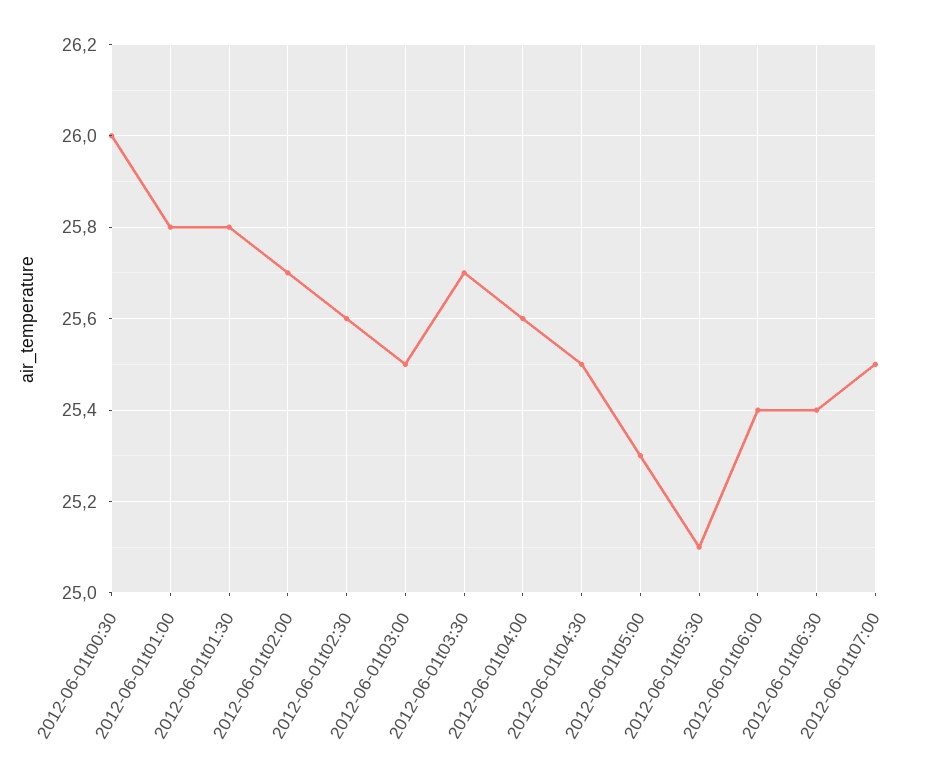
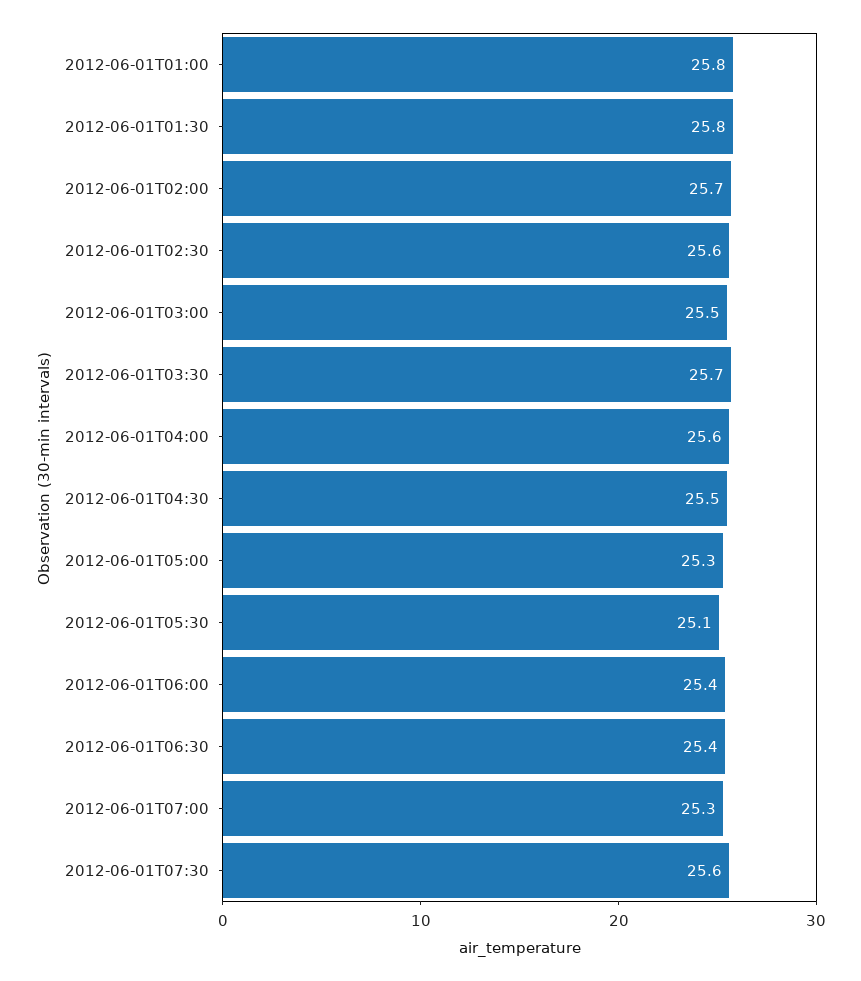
2012-06-01t00:30: 26 -> none
2012-06-01t07:00: 25.5 -> 25.3
2012-06-01T07:30: none -> 25.6

